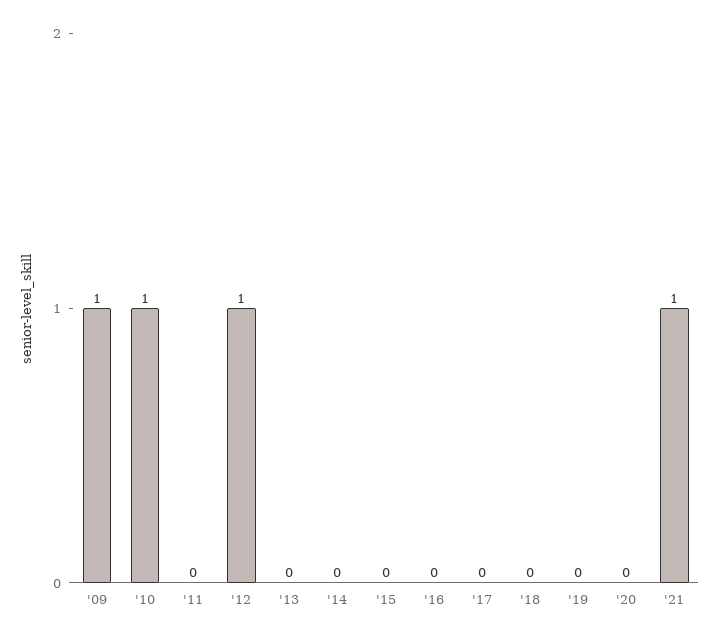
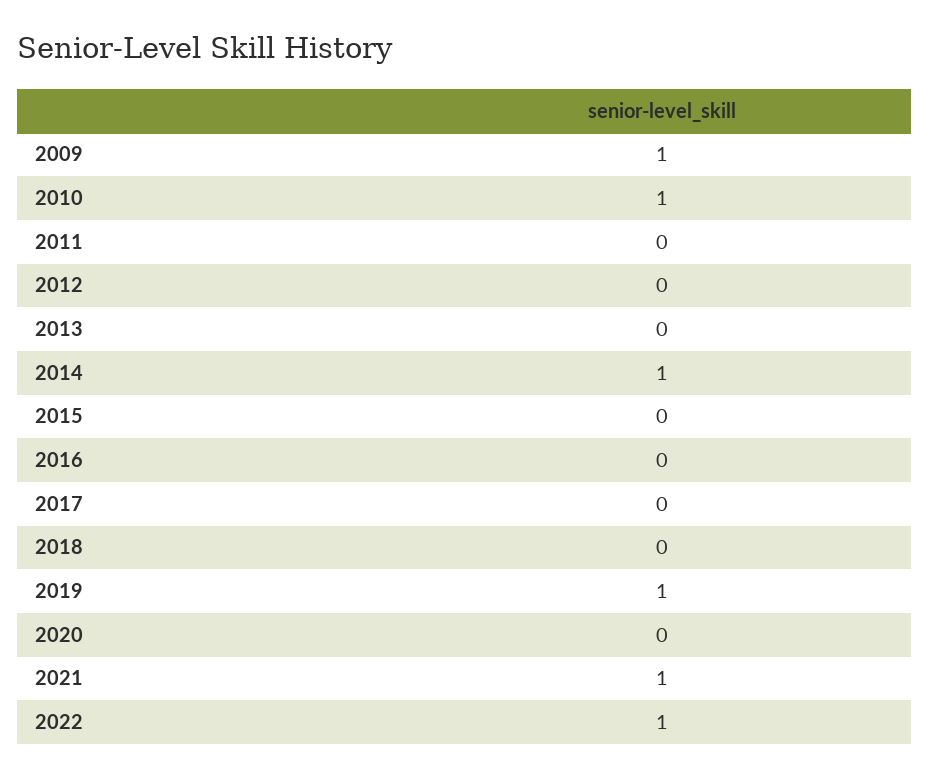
'12: 1 -> 0
'14: 0 -> 1
'19: 0 -> 1
2022: none -> 1

